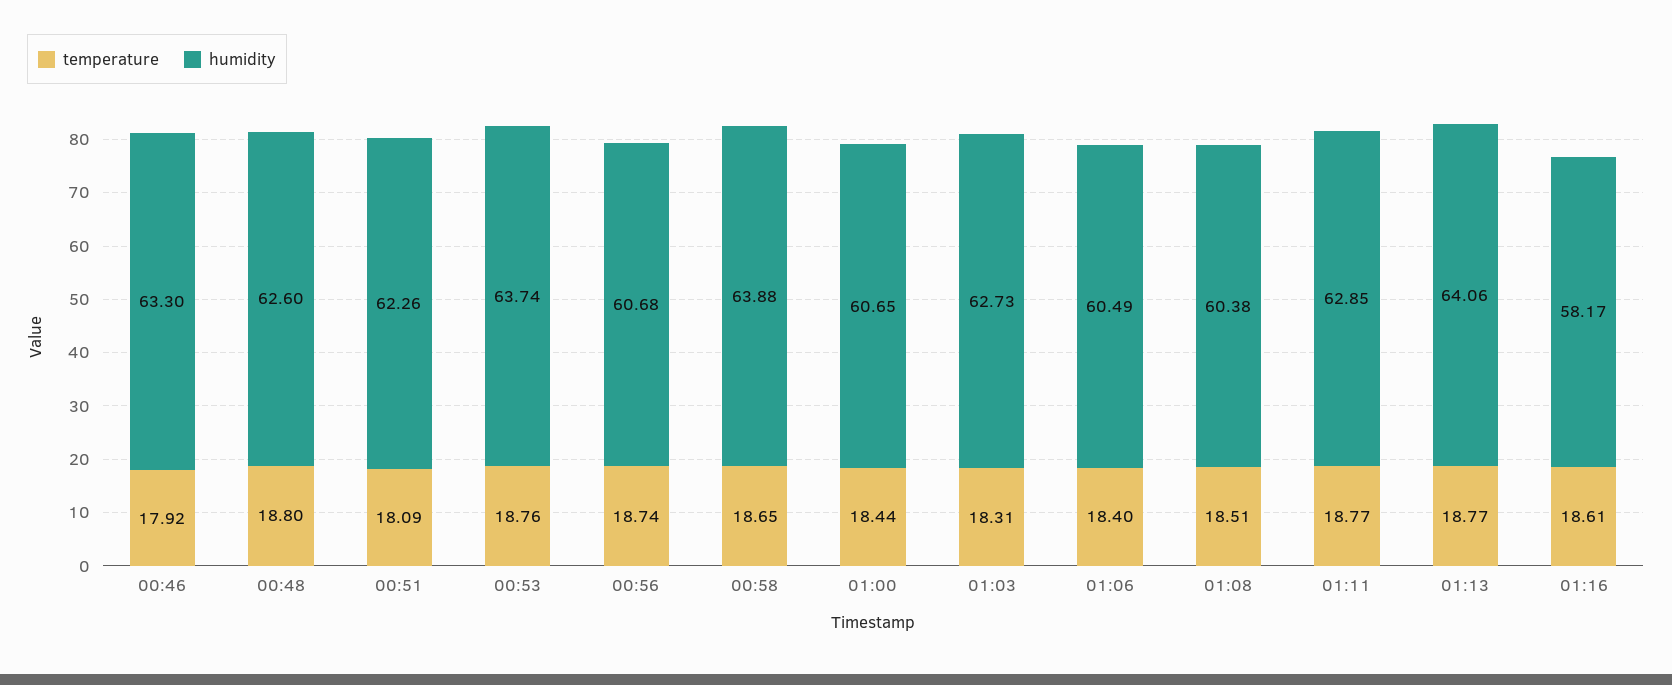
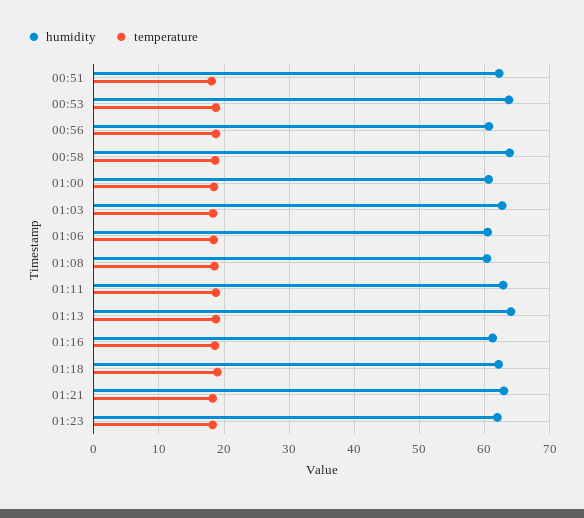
temperature, 00:46: 17.92 -> none
humidity, 00:46: 63.3 -> none
temperature, 00:48: 18.8 -> none
humidity, 00:48: 62.6 -> none
humidity, 01:16: 58.17 -> 61
humidity, 01:18: none -> 62
temperature, 01:18: none -> 19
humidity, 01:21: none -> 63
temperature, 01:21: none -> 18
humidity, 01:23: none -> 62
temperature, 01:23: none -> 18

